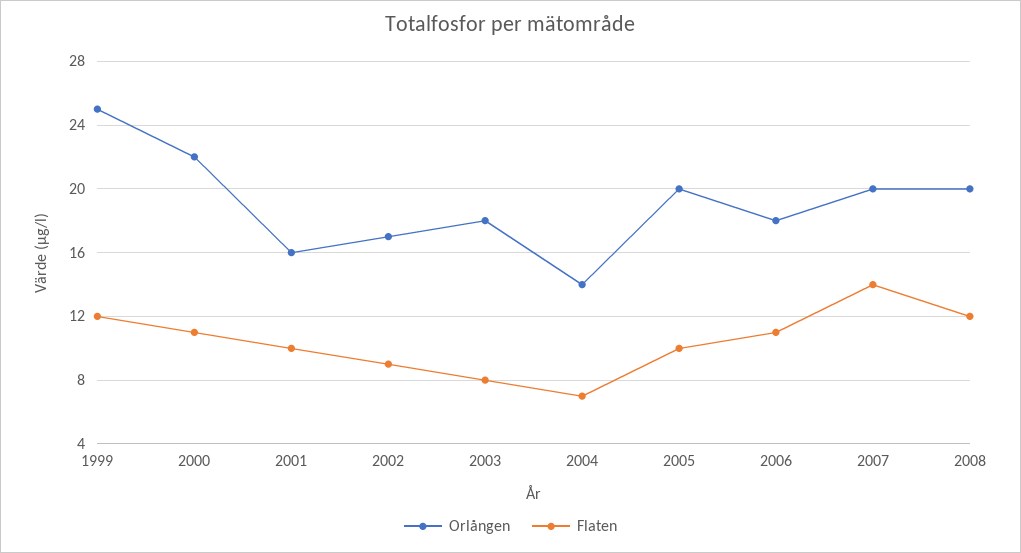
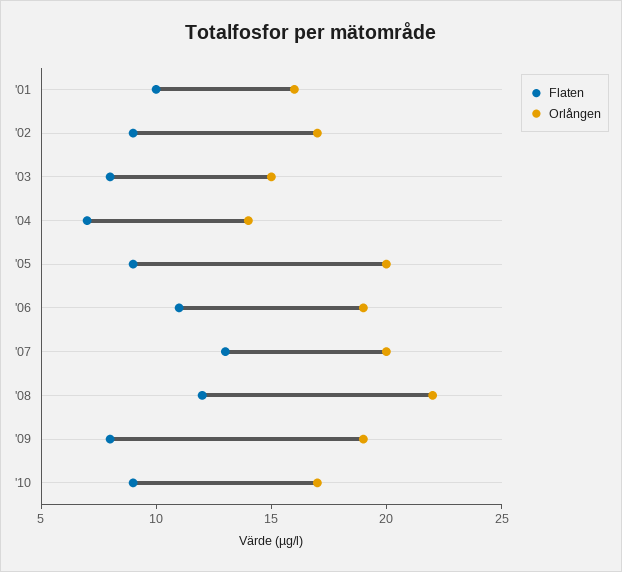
Orlången, 1999: 25 -> none
Flaten, 1999: 12 -> none
Orlången, 2000: 22 -> none
Flaten, 2000: 11 -> none
Orlången, 2003: 18 -> 15
Flaten, 2005: 10 -> 9
Orlången, 2006: 18 -> 19
Flaten, 2007: 14 -> 13
Orlången, 2008: 20 -> 22
Flaten, '09: none -> 8
Orlången, '09: none -> 19
Flaten, '10: none -> 9
Orlången, '10: none -> 17

